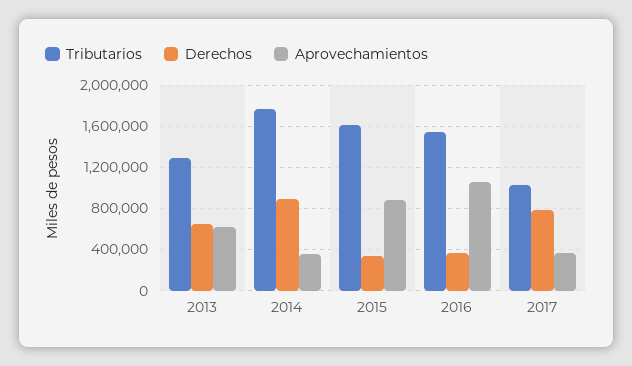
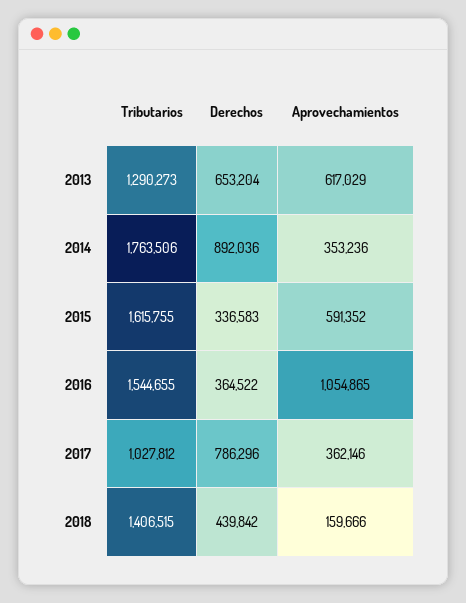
Aprovechamientos, 2015: 900000 -> 591352
Tributarios, 2018: none -> 1406515
Derechos, 2018: none -> 439842
Aprovechamientos, 2018: none -> 159666

